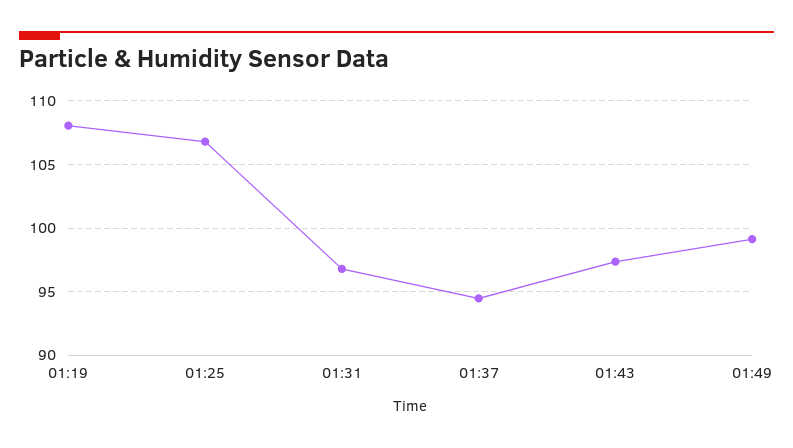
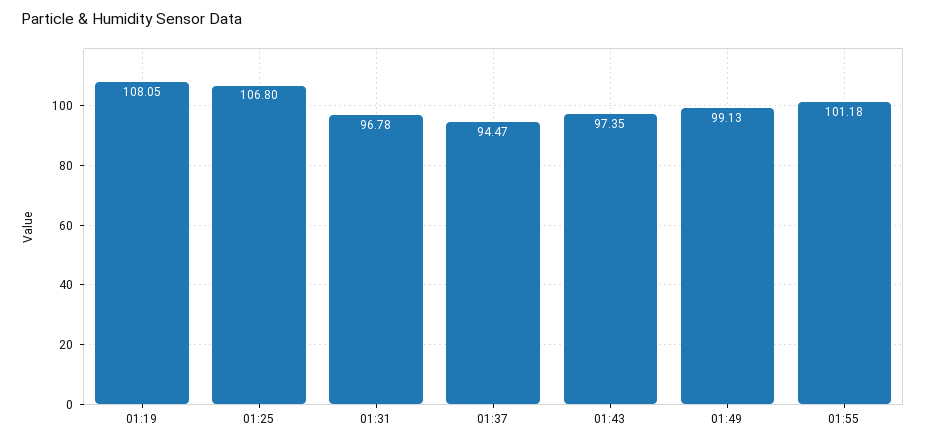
01:55: none -> 101.18

